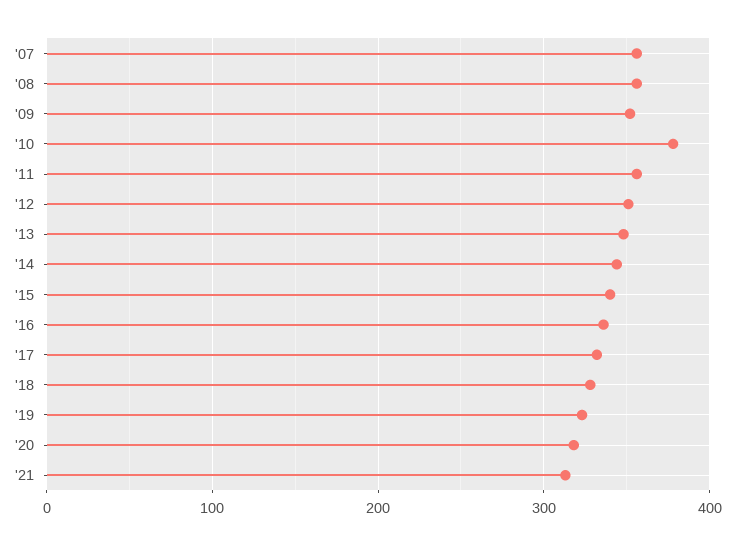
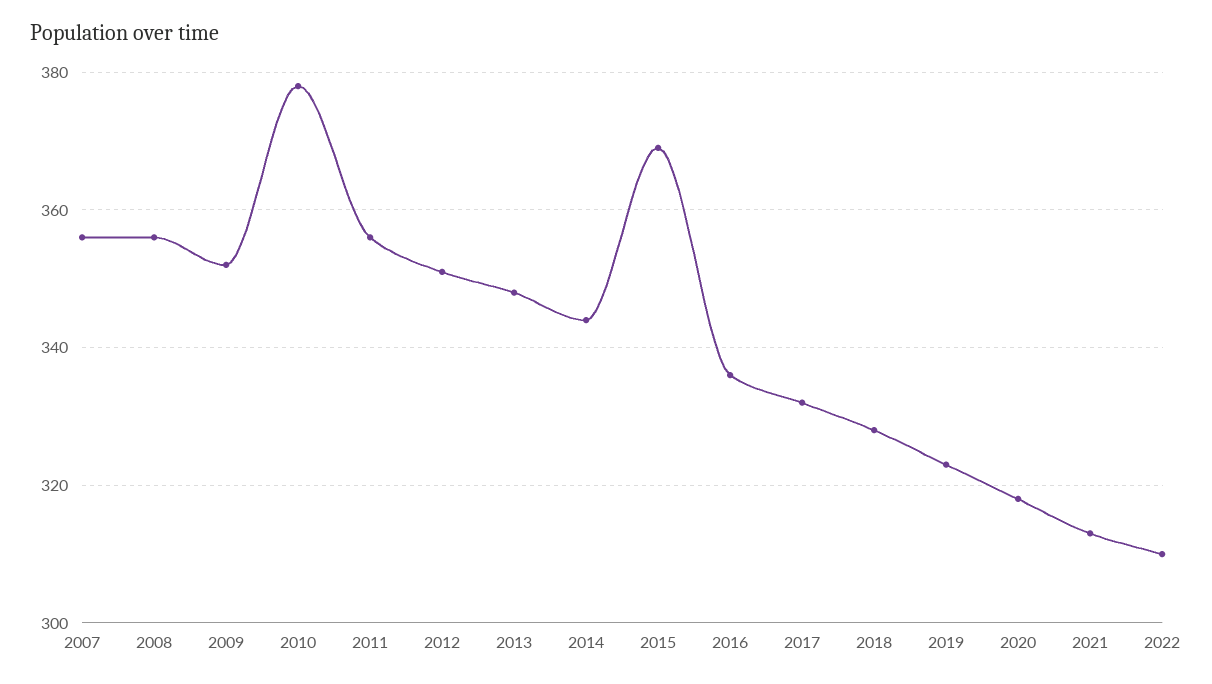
'15: 340 -> 370
2022: none -> 310

